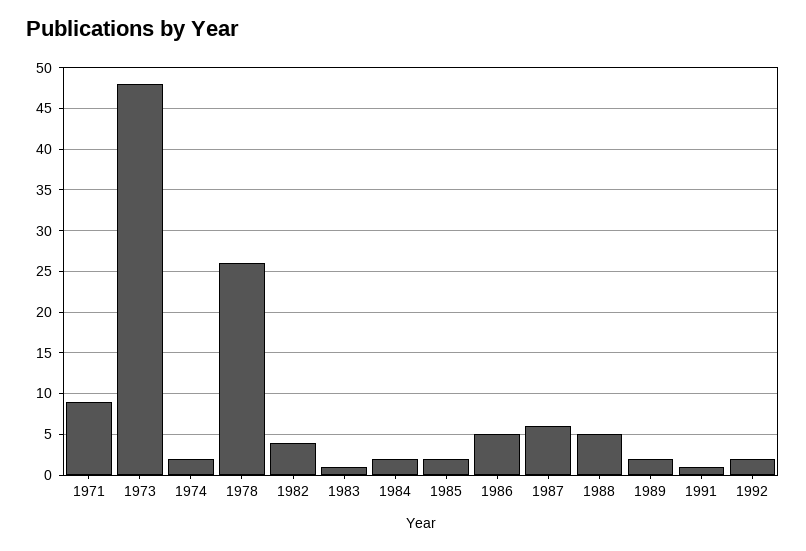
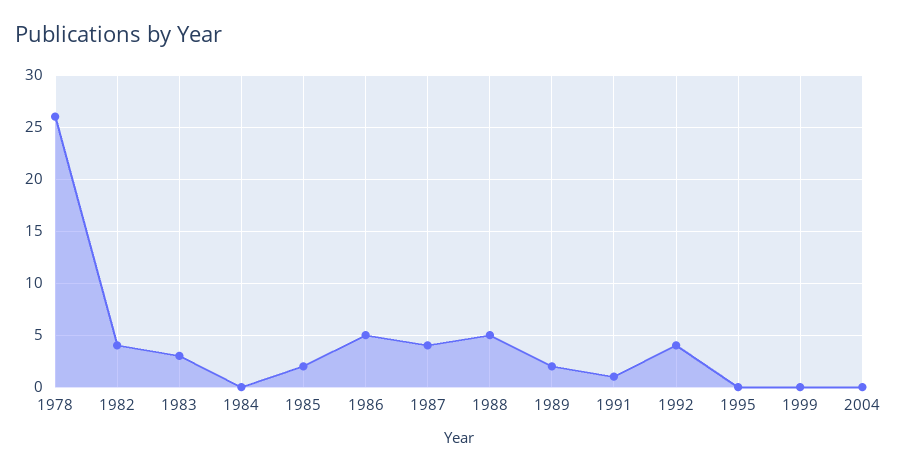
1971: 9 -> none
1973: 48 -> none
1974: 2 -> none
1983: 1 -> 3
1984: 2 -> 0
1987: 6 -> 4
1992: 2 -> 4
1995: none -> 0
1999: none -> 0
2004: none -> 0

